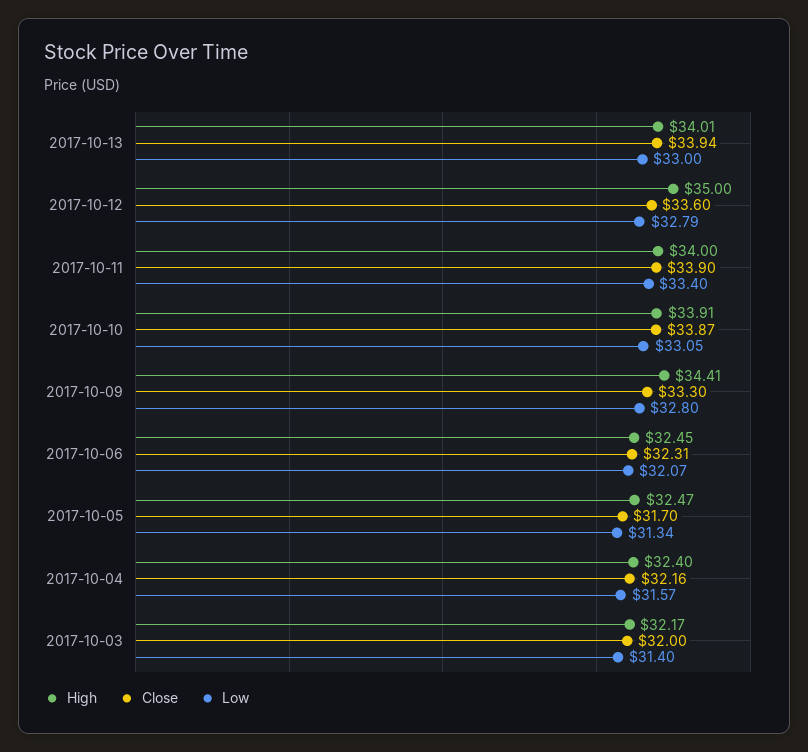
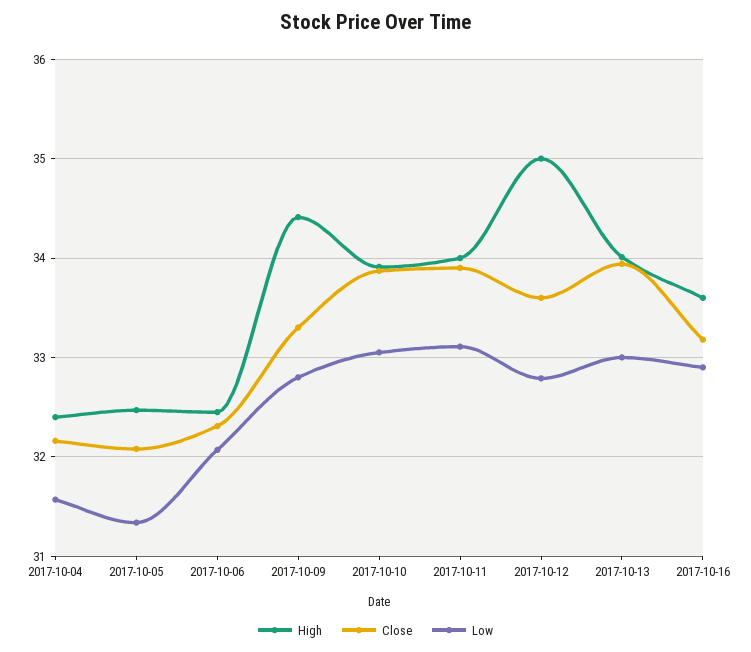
Low, 2017-10-11: 33.4 -> 33.1
Close, 2017-10-05: 31.7 -> 32.1
High, 2017-10-03: 32.17 -> none
Close, 2017-10-03: 32 -> none
Low, 2017-10-03: 31.4 -> none
High, 2017-10-16: none -> 33.6
Close, 2017-10-16: none -> 33.2
Low, 2017-10-16: none -> 32.9

